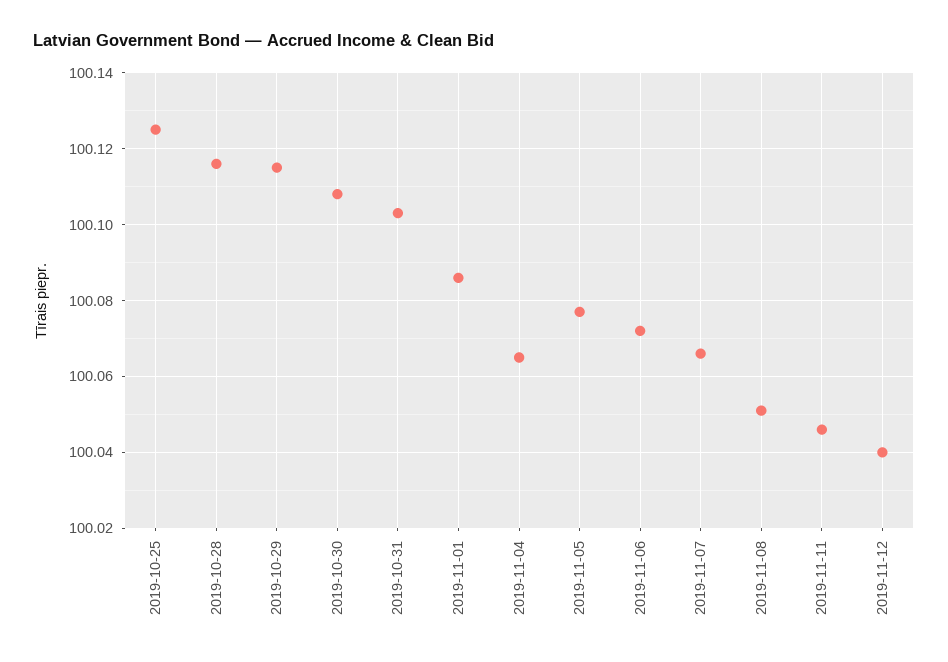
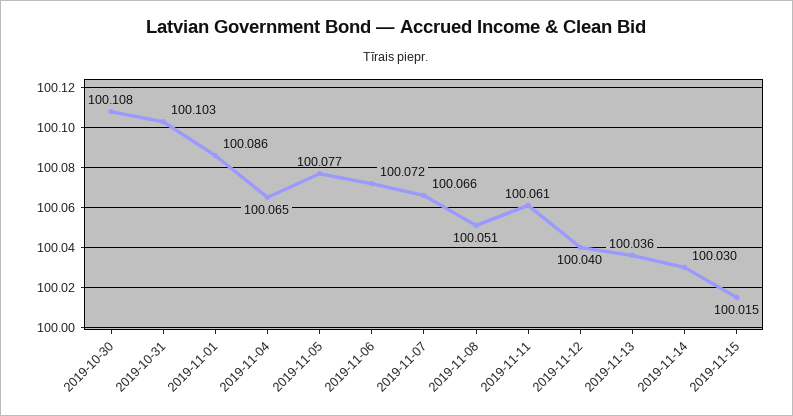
2019-10-25: 100.125 -> none
2019-10-28: 100.115 -> none
2019-10-29: 100.115 -> none
2019-11-11: 100.045 -> 100.061
2019-11-13: none -> 100.036
2019-11-14: none -> 100.03
2019-11-15: none -> 100.015

